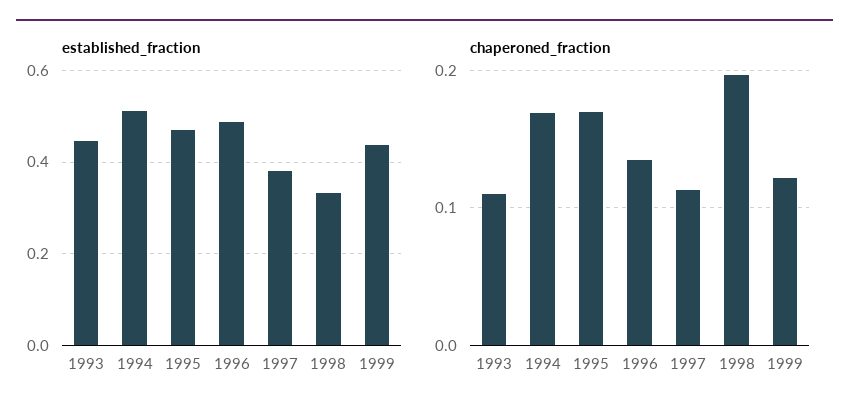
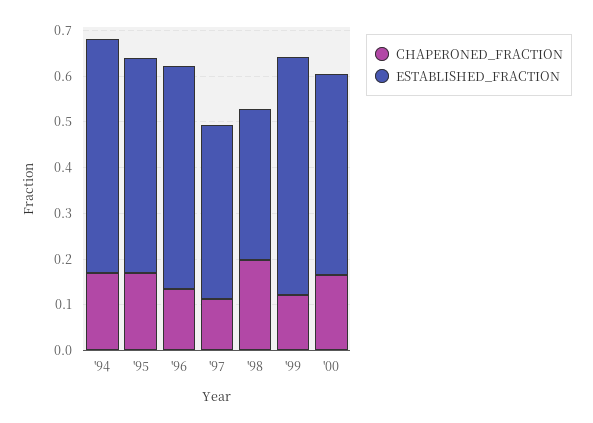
established_fraction, 1993: 0.44 -> none
established_fraction, 1999: 0.44 -> 0.52
chaperoned_fraction, 1993: 0.11 -> none
chaperoned_fraction, '00: none -> 0.16
established_fraction, '00: none -> 0.44

